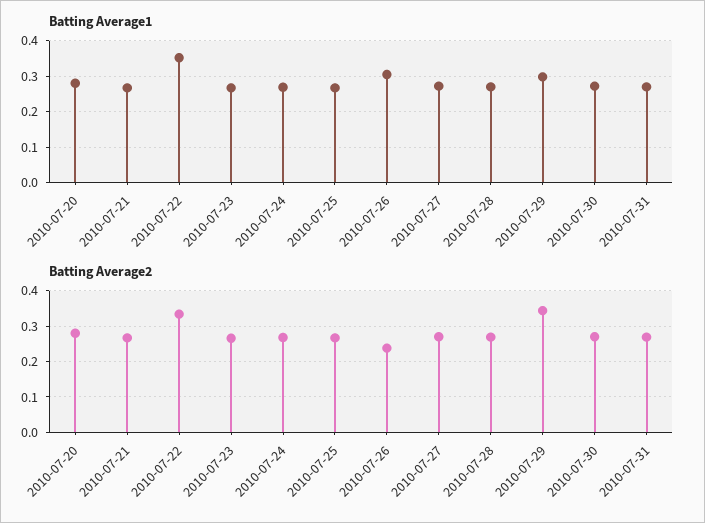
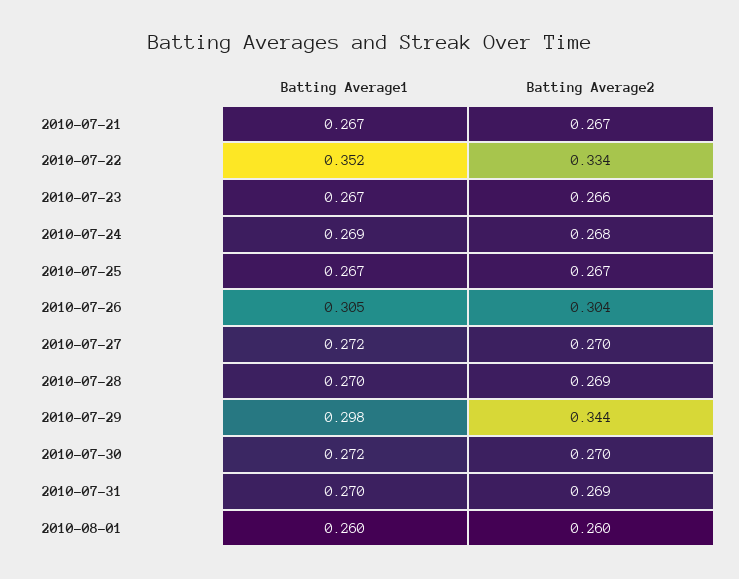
Batting Average1, 2010-07-20: 0.28 -> none
Batting Average2, 2010-07-20: 0.28 -> none
Batting Average2, 2010-07-26: 0.24 -> 0.304
Batting Average1, 2010-08-01: none -> 0.26
Batting Average2, 2010-08-01: none -> 0.26

